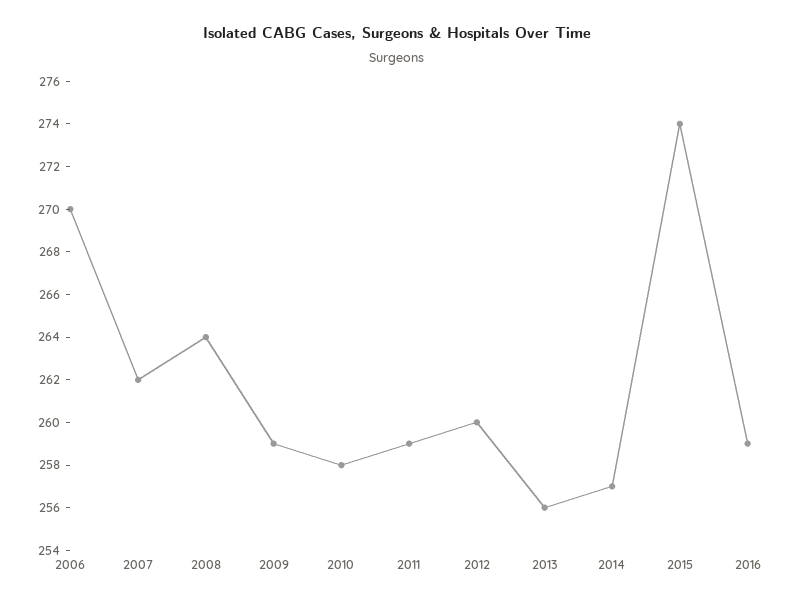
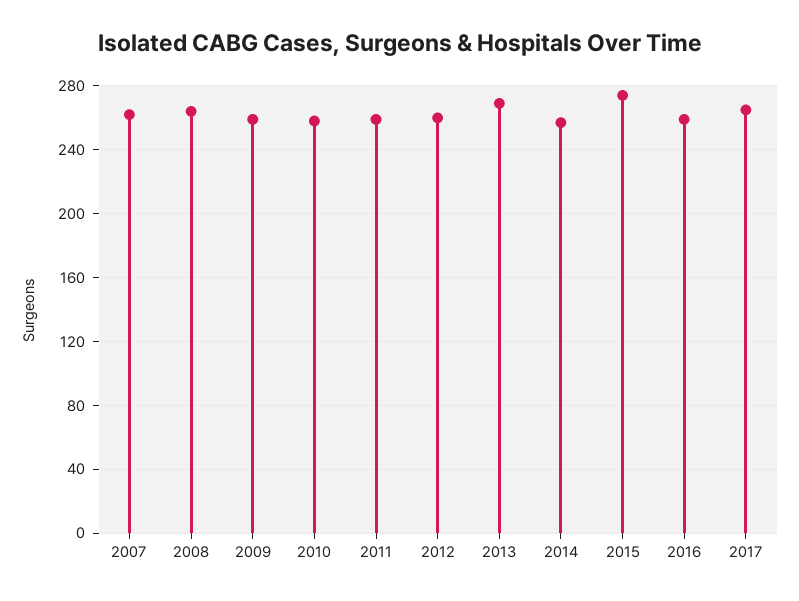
2006: 270 -> none
2013: 256 -> 270
2017: none -> 265

